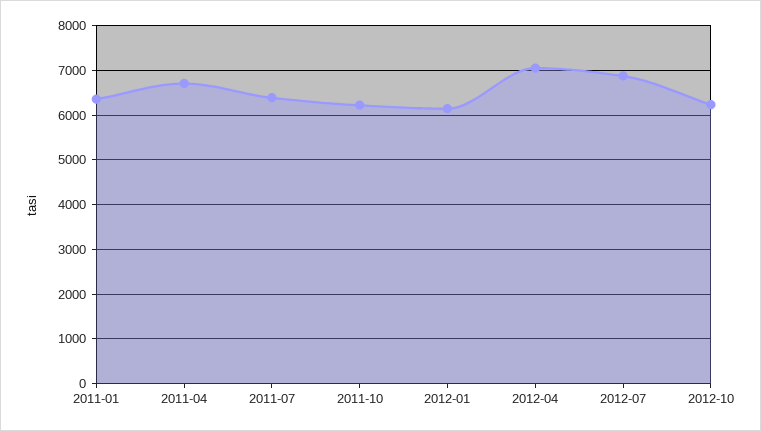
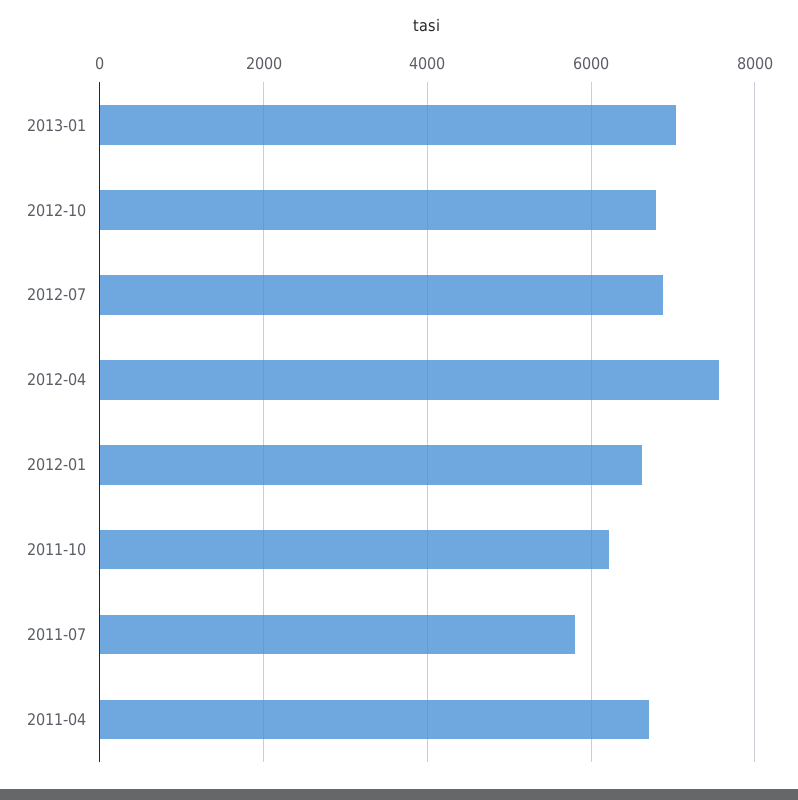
2011-01: 6400 -> none
2011-07: 6400 -> 5800
2012-01: 6200 -> 6600
2012-04: 7000 -> 7600
2012-10: 6200 -> 6800
2013-01: none -> 7000

